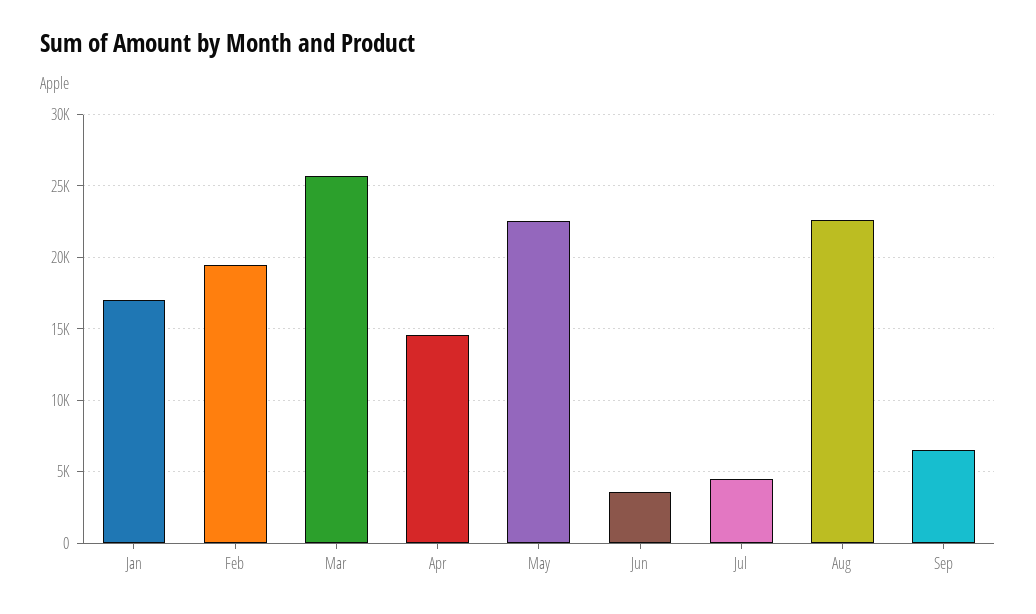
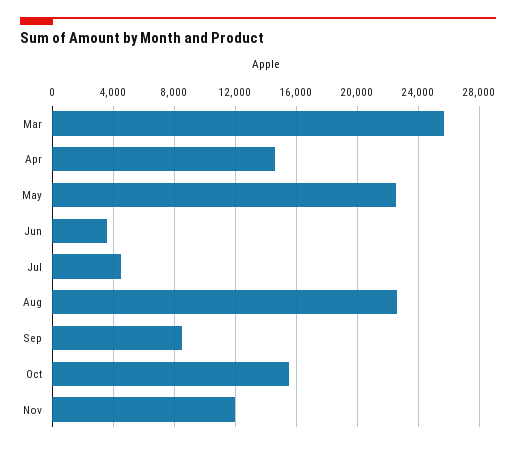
Jan: 17000 -> none
Feb: 19500 -> none
Sep: 6500 -> 8500
Oct: none -> 15500
Nov: none -> 12000

